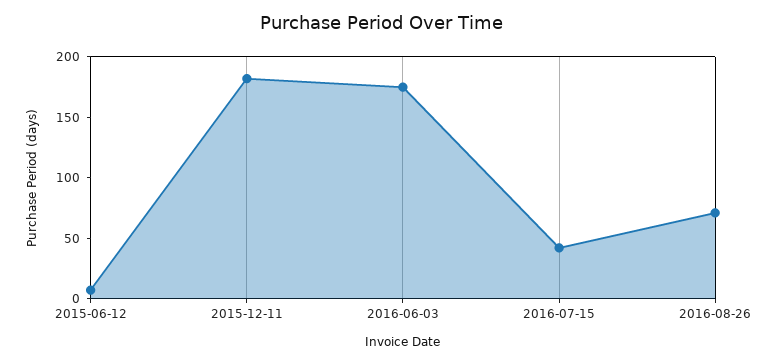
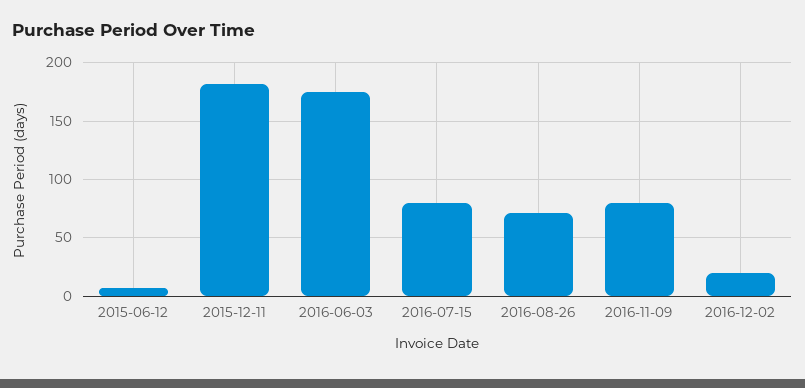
2016-07-15: 40 -> 80
2016-11-09: none -> 80
2016-12-02: none -> 20

